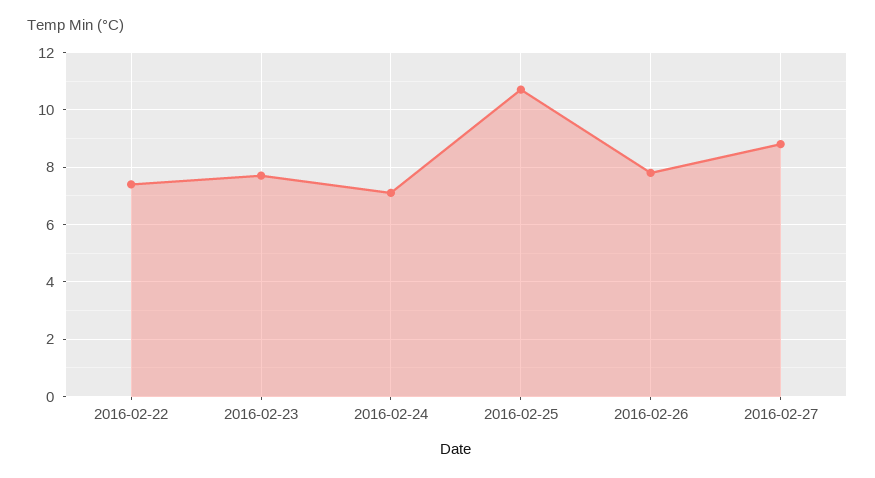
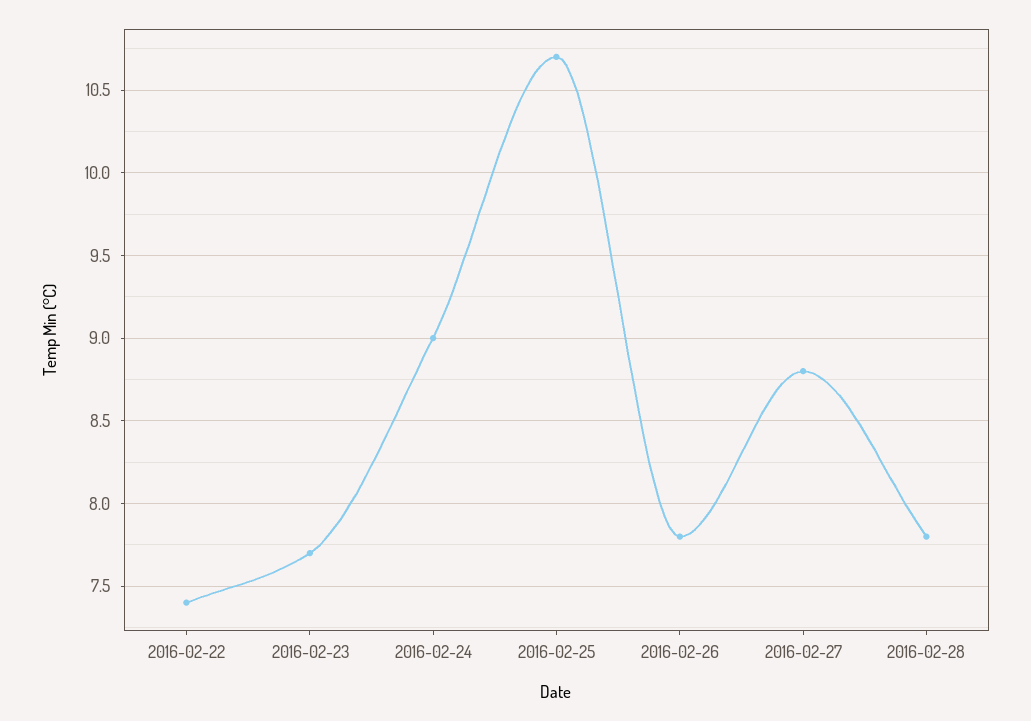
2016-02-24: 7 -> 9
2016-02-28: none -> 7.8

